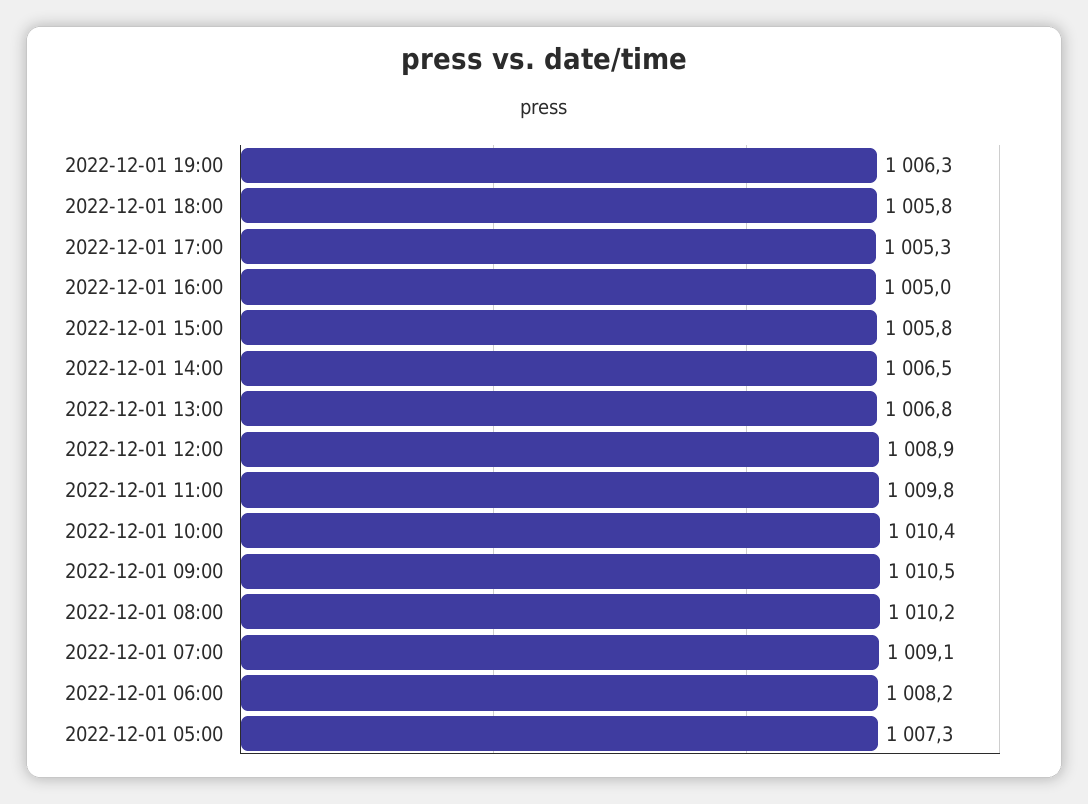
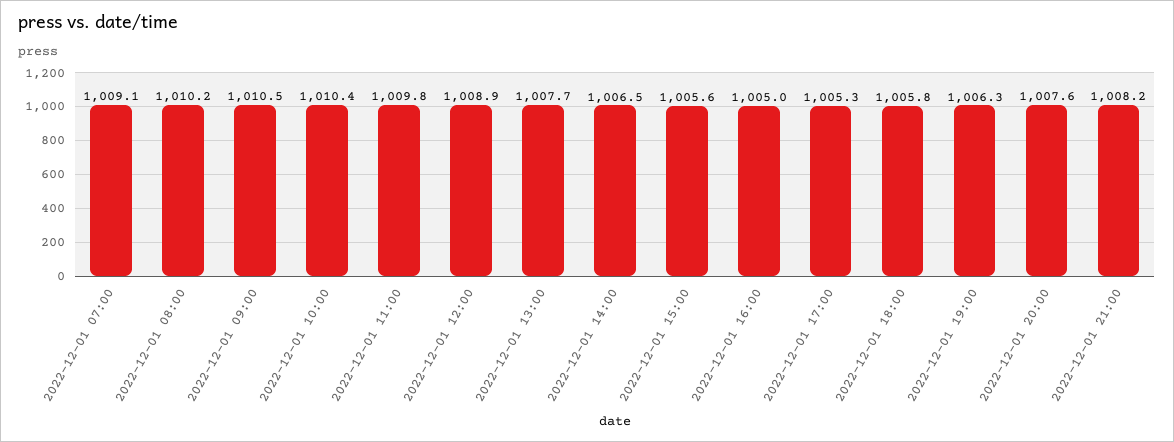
2022-12-01 15:00: 1005.8 -> 1005.6
2022-12-01 13:00: 1006.8 -> 1007.7
2022-12-01 06:00: 1008.2 -> none
2022-12-01 05:00: 1007.3 -> none
2022-12-01 20:00: none -> 1007.6
2022-12-01 21:00: none -> 1008.2

